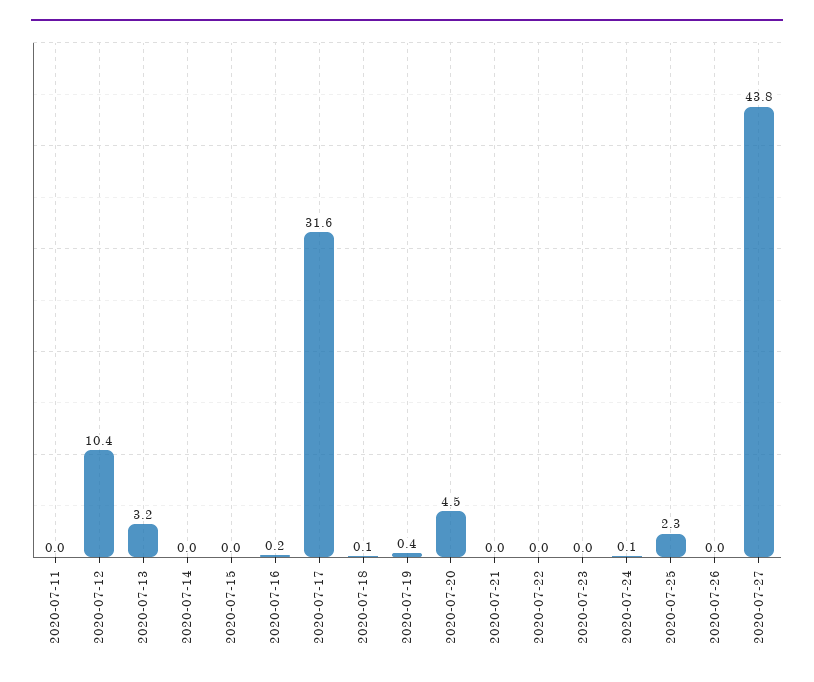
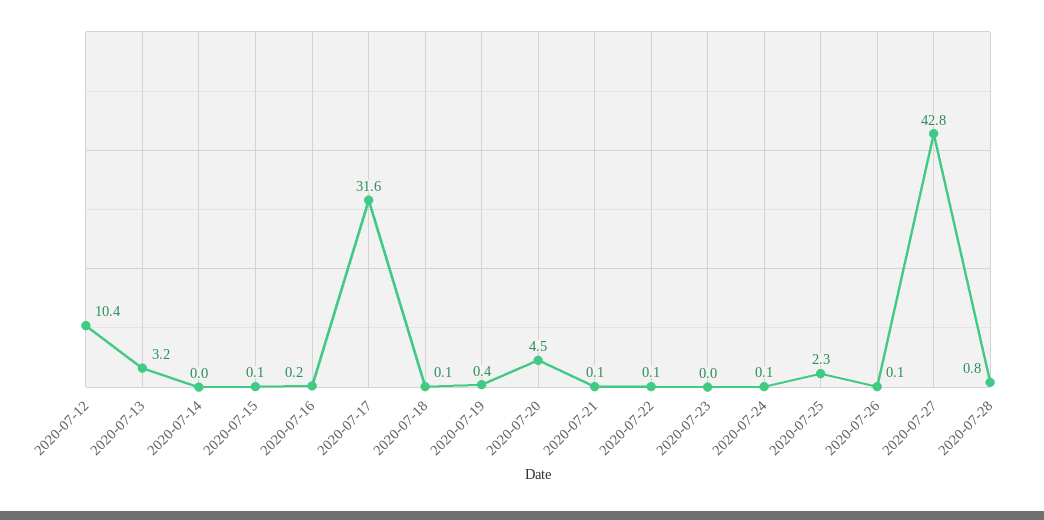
2020-07-11: 0 -> none
2020-07-15: 0 -> 0.1
2020-07-21: 0 -> 0.1
2020-07-22: 0 -> 0.1
2020-07-26: 0 -> 0.1
2020-07-27: 43.8 -> 42.8
2020-07-28: none -> 0.8

